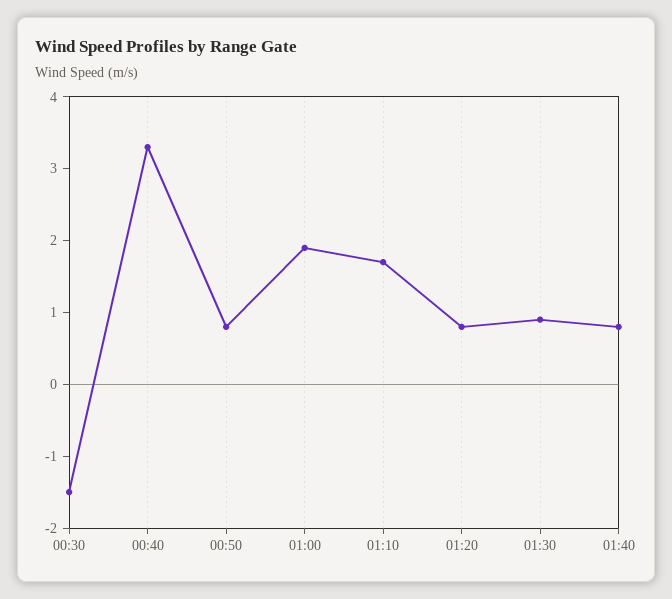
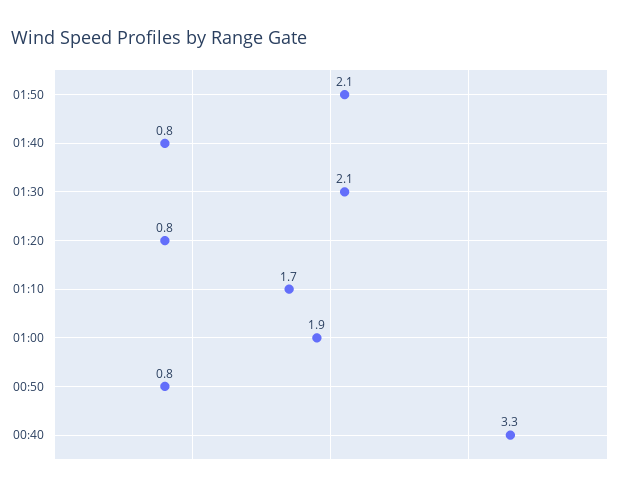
00:30: -1.5 -> none
01:30: 1 -> 2.1
01:50: none -> 2.1

